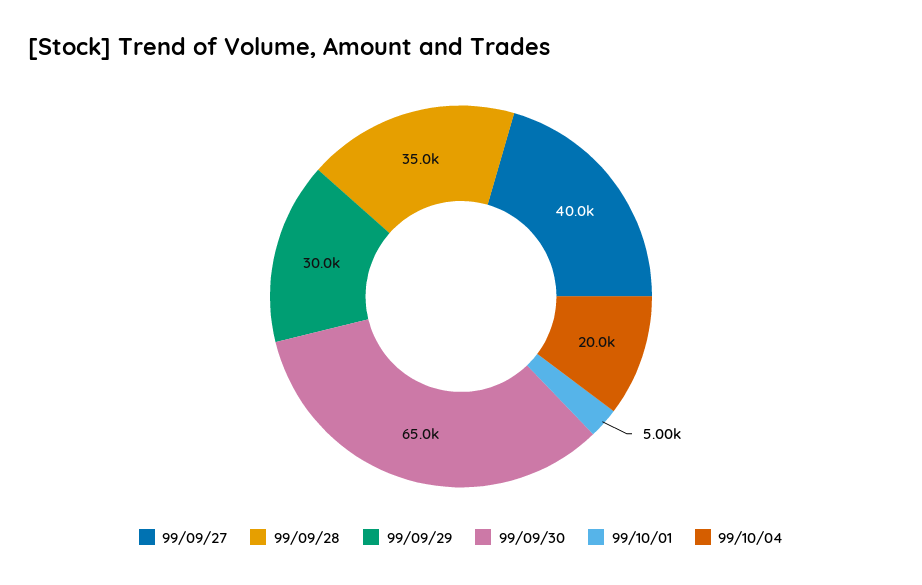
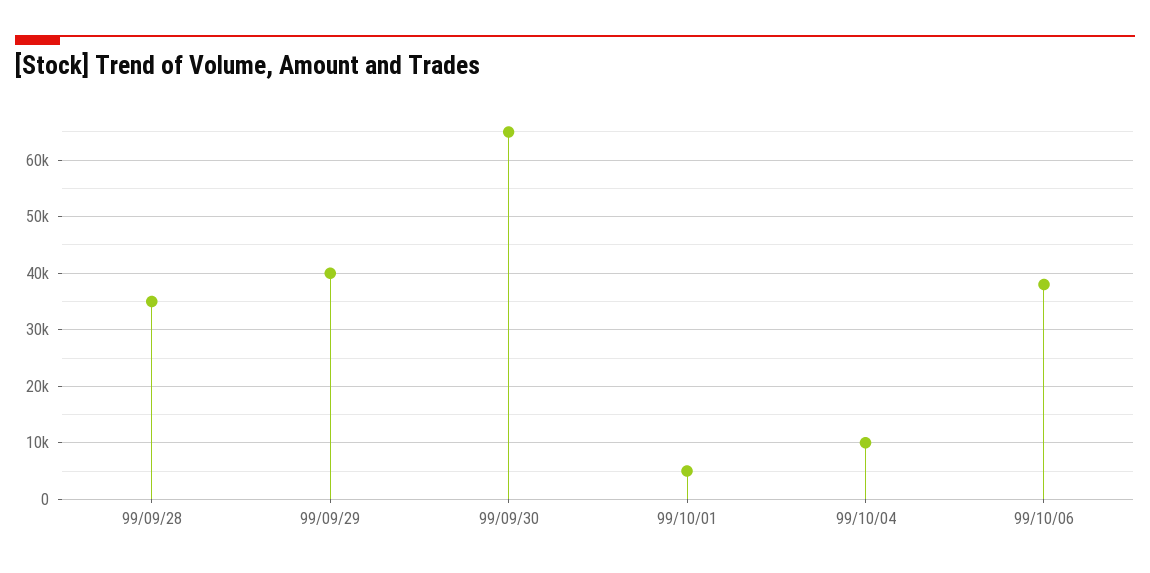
99/09/27: 40000 -> none
99/09/29: 30000 -> 40000
99/10/04: 20000 -> 10000
99/10/06: none -> 38000

